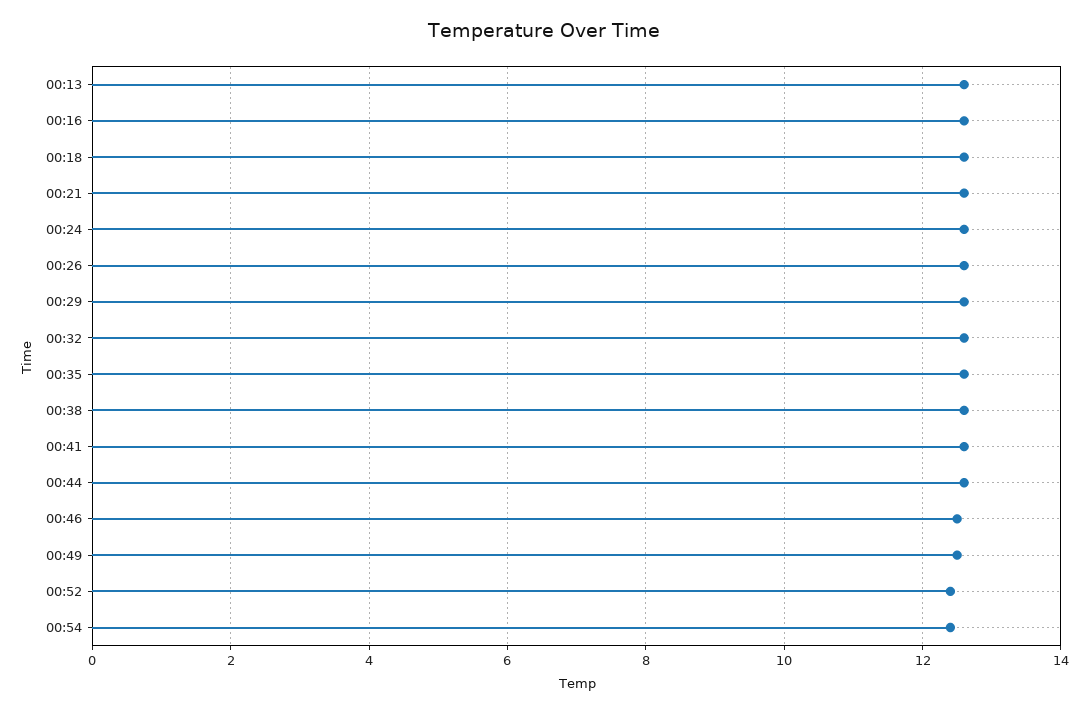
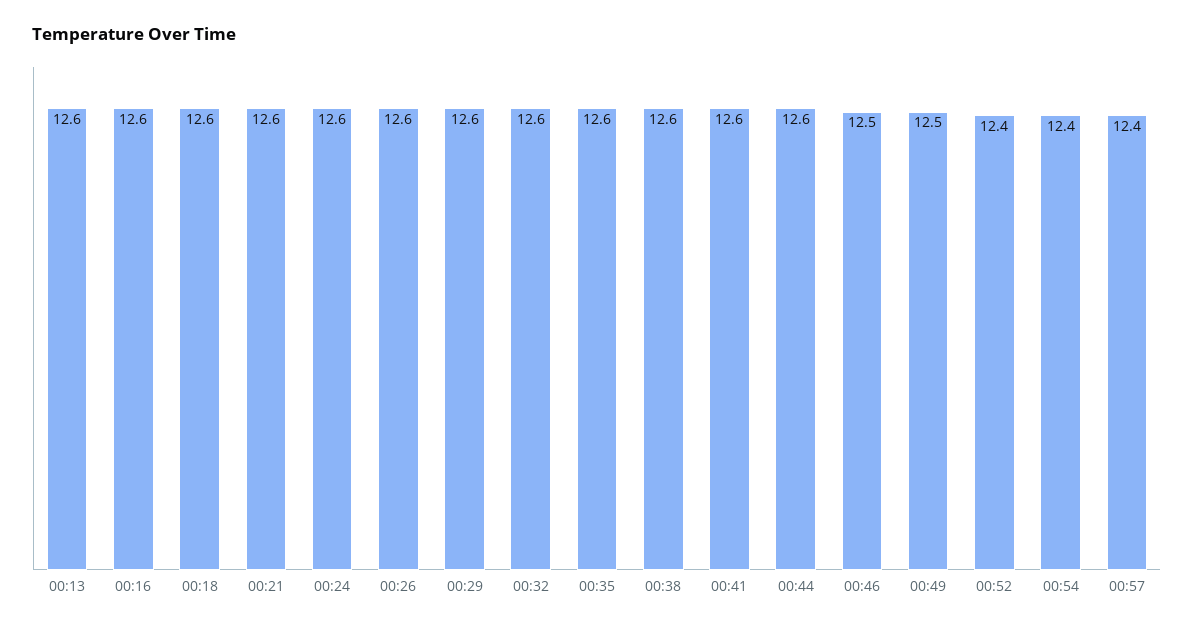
00:57: none -> 12.4

